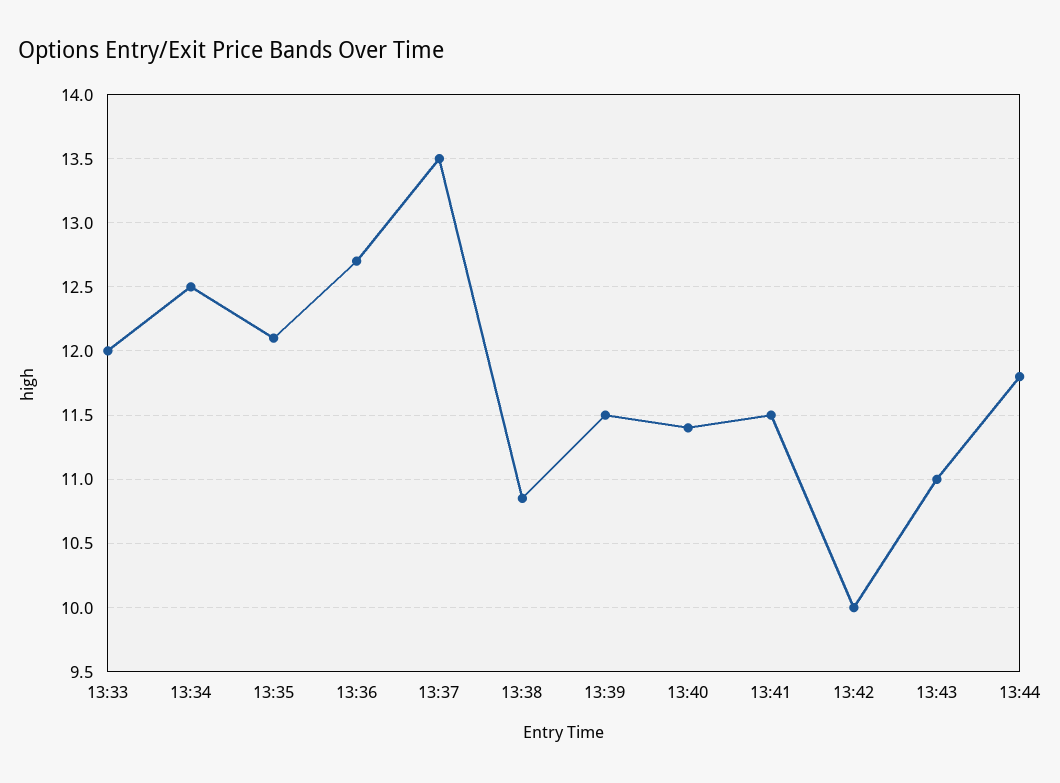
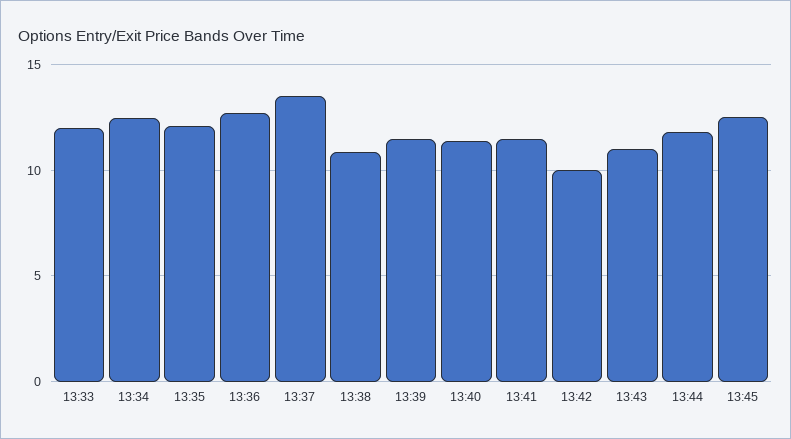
13:45: none -> 12.5

